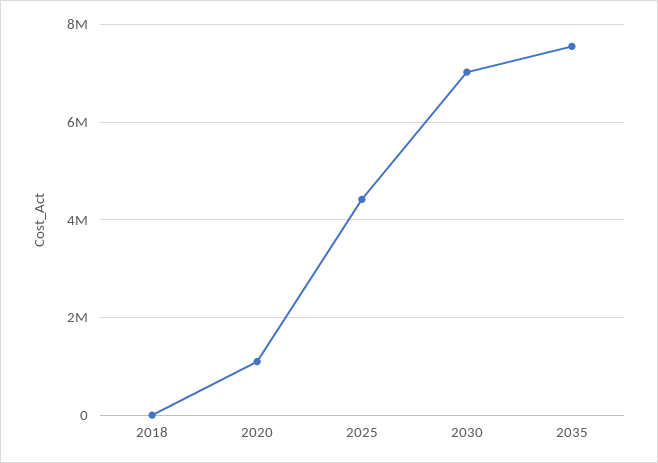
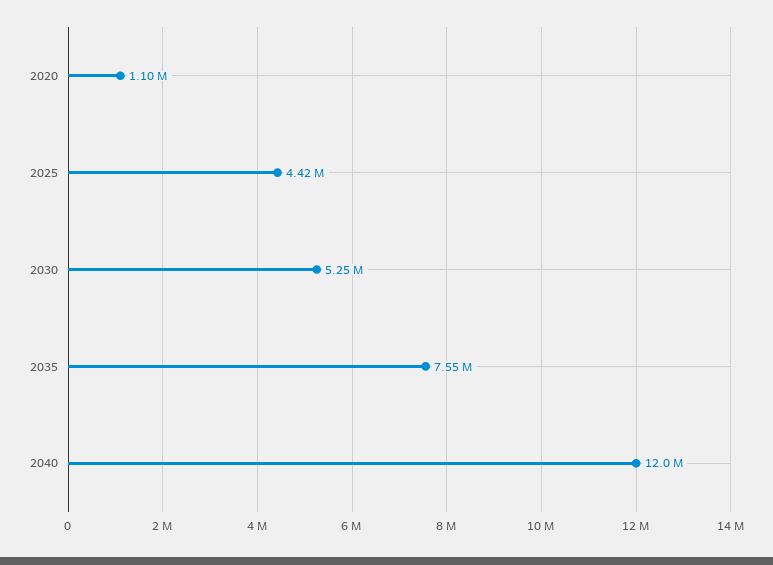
2018: 0 -> none
2030: 7000000 -> 5250000
2040: none -> 12000000

